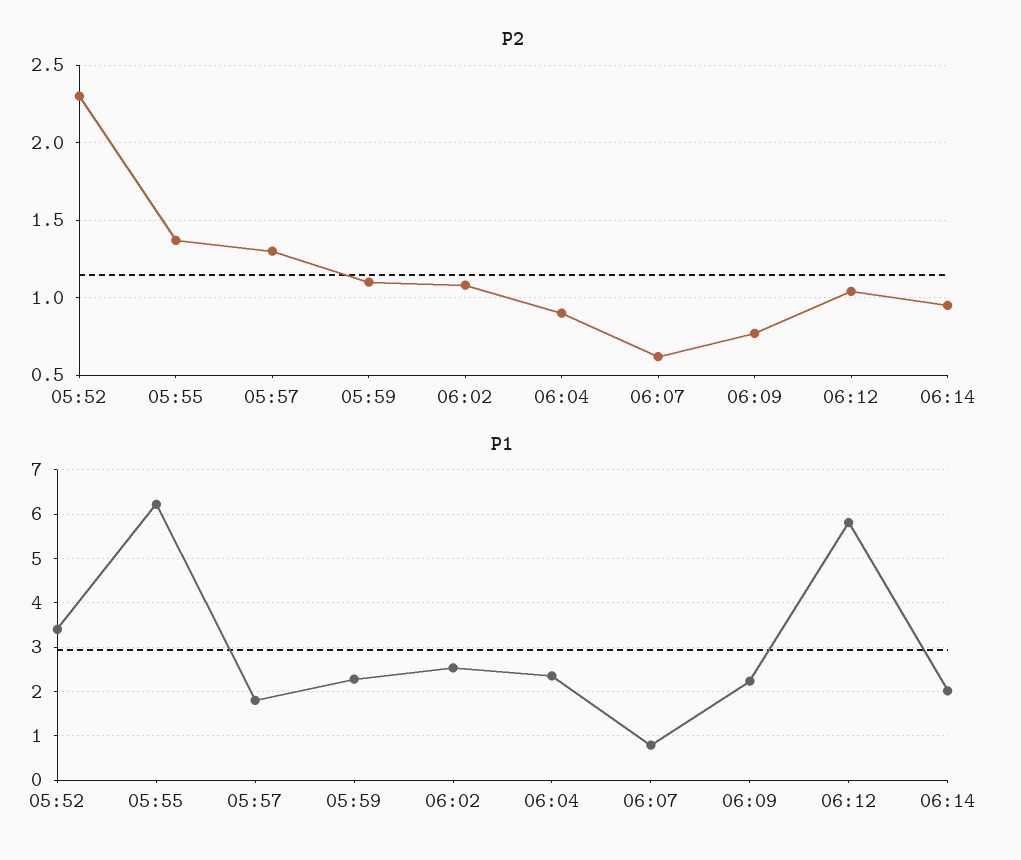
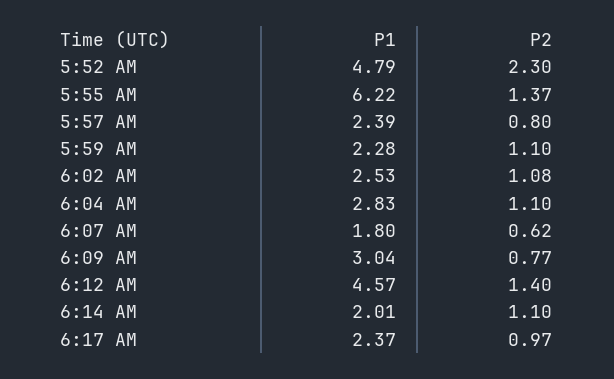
P2, 05:57: 1.3 -> 0.8
P2, 06:04: 0.9 -> 1.1
P2, 06:12: 1.05 -> 1.4
P2, 06:14: 0.95 -> 1.1
P1, 05:52: 3.4 -> 4.79
P1, 05:57: 1.8 -> 2.39
P1, 06:04: 2.4 -> 2.83
P1, 06:07: 0.8 -> 1.8
P1, 06:09: 2.2 -> 3.04
P1, 06:12: 5.8 -> 4.57
P1, 6:17 AM: none -> 2.37
P2, 6:17 AM: none -> 0.97

